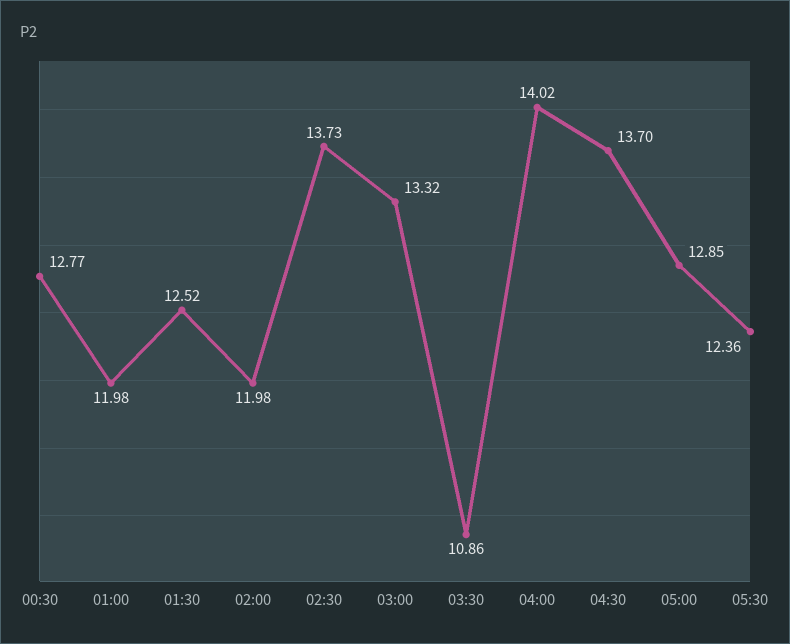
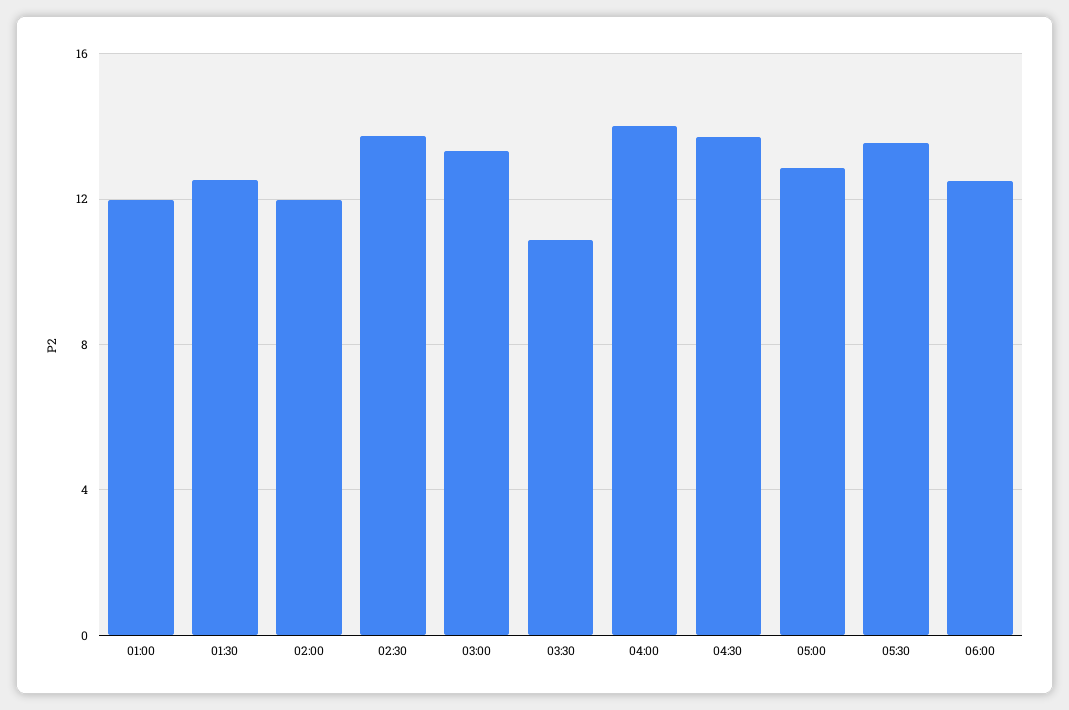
00:30: 12.77 -> none
05:30: 12.36 -> 13.5
06:00: none -> 12.5

